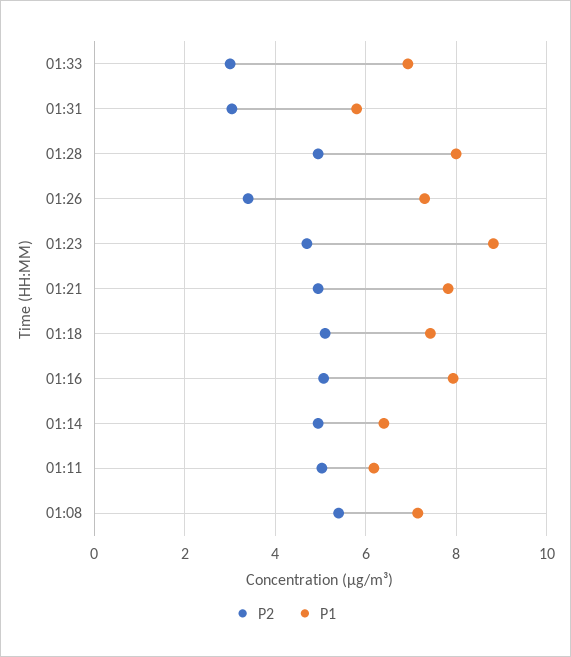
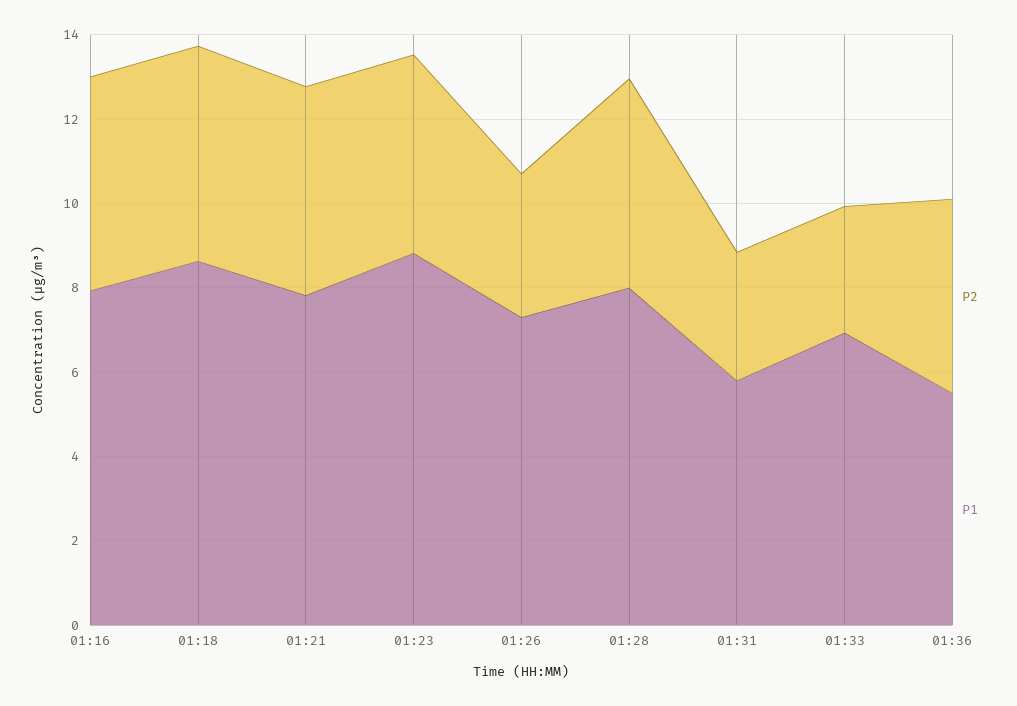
P1, 01:18: 7.4 -> 8.5
P2, 01:14: 5 -> none
P1, 01:14: 6.4 -> none
P2, 01:11: 5 -> none
P1, 01:11: 6.2 -> none
P2, 01:08: 5.4 -> none
P1, 01:08: 7.2 -> none
P2, 01:36: none -> 4.5
P1, 01:36: none -> 5.5

